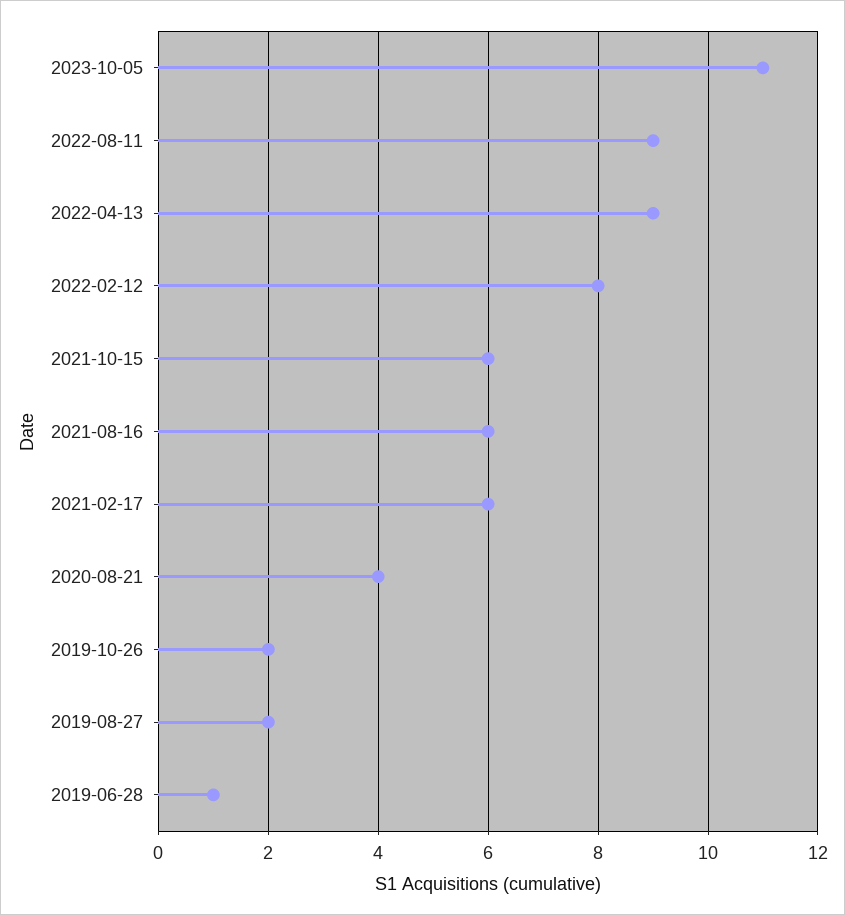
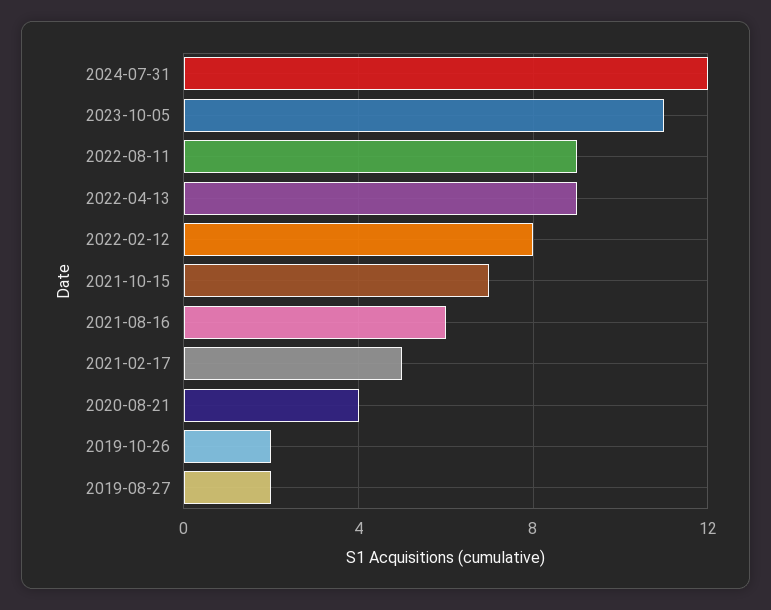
2021-10-15: 6 -> 7
2021-02-17: 6 -> 5
2019-06-28: 1 -> none
2024-07-31: none -> 12

